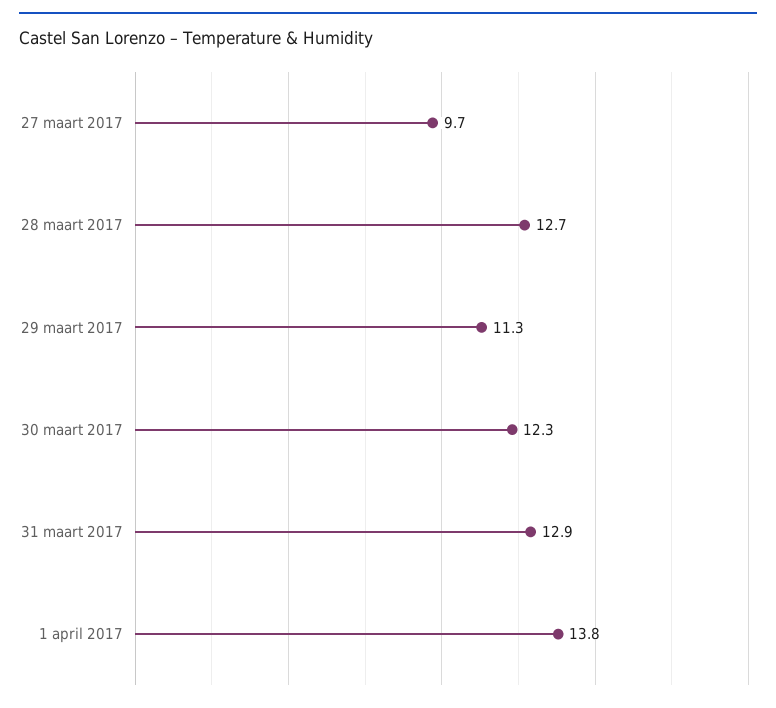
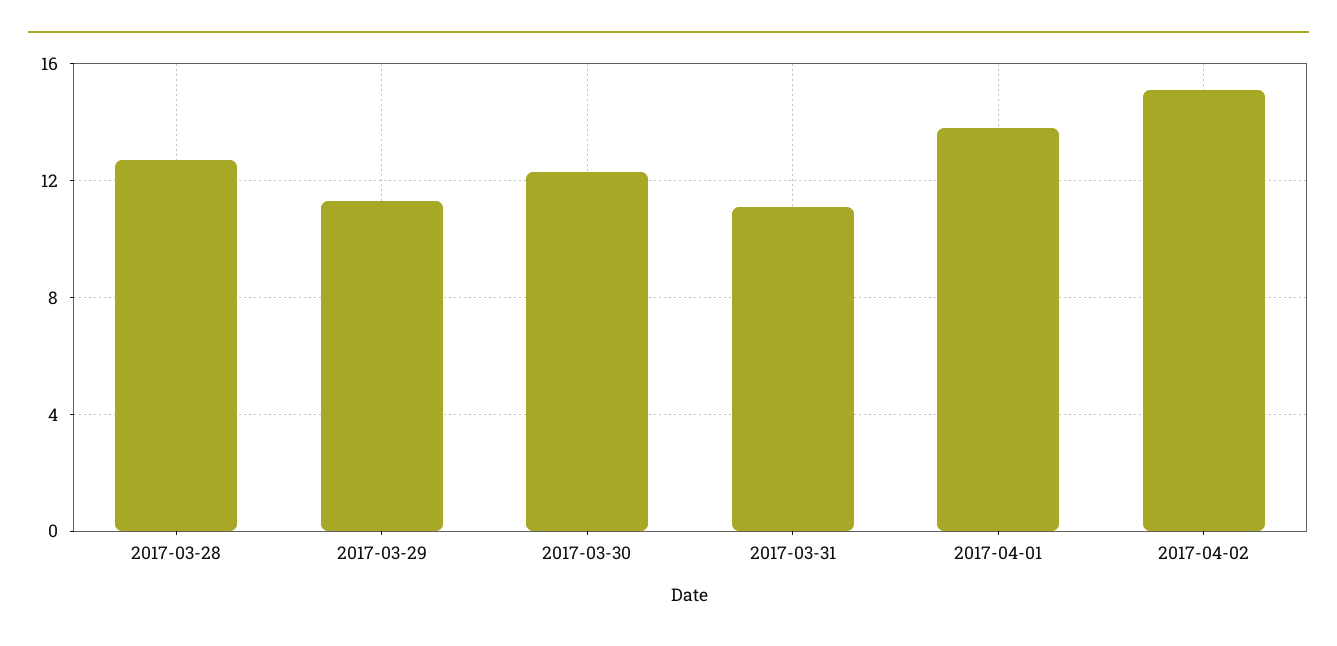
27 maart 2017: 9.7 -> none
31 maart 2017: 12.9 -> 11
2017-04-02: none -> 15

